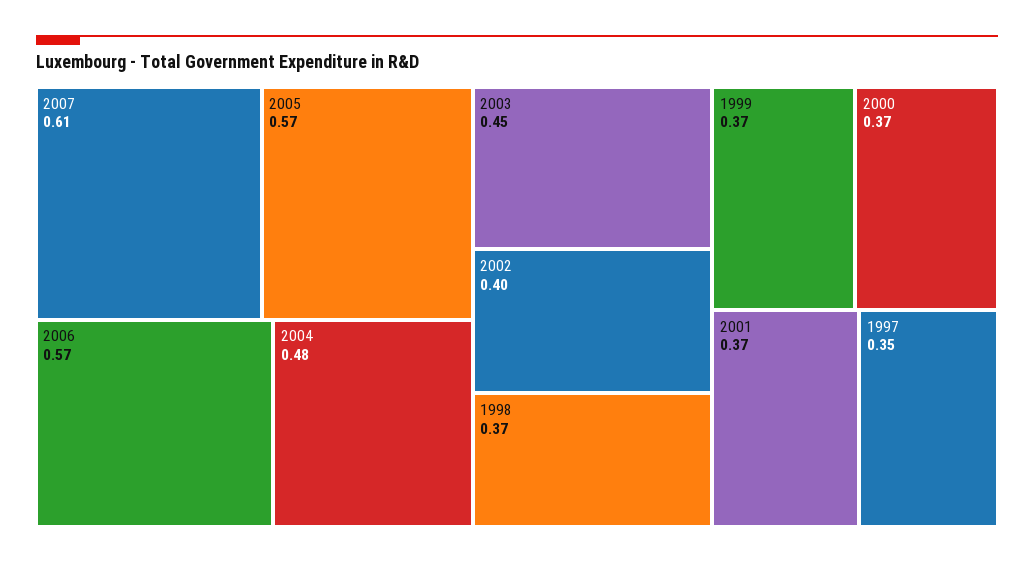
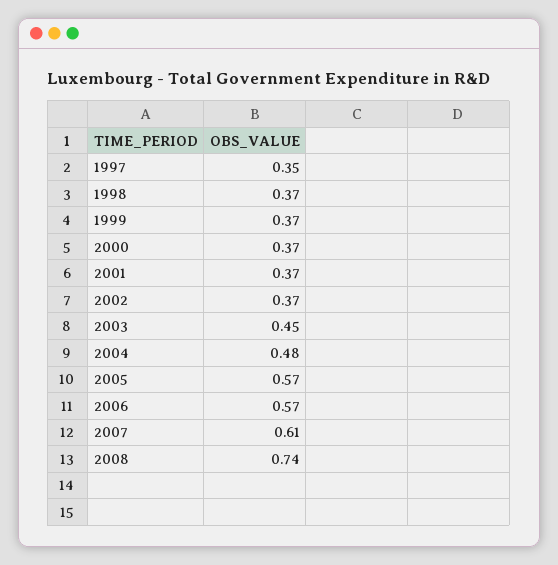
2002: 0.4 -> 0.37
2008: none -> 0.74

